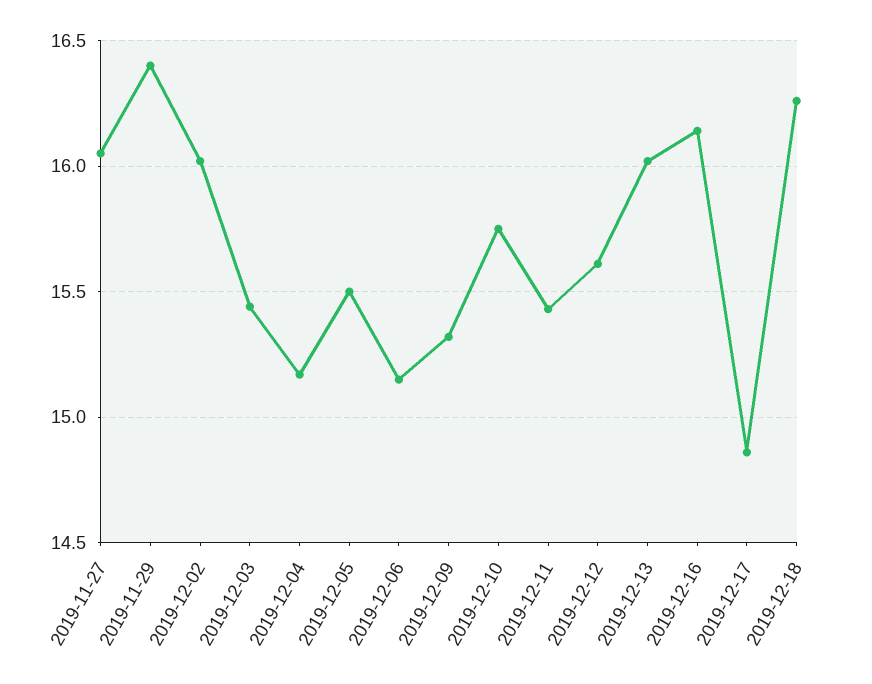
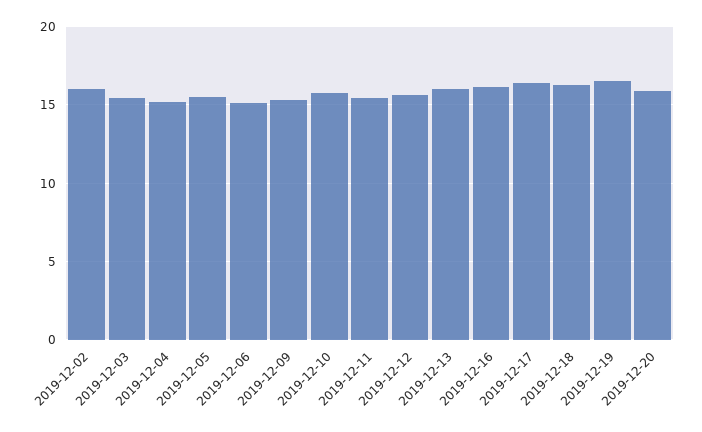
2019-11-27: 16.05 -> none
2019-11-29: 16.4 -> none
2019-12-17: 14.85 -> 16.5
2019-12-19: none -> 16.5
2019-12-20: none -> 16

